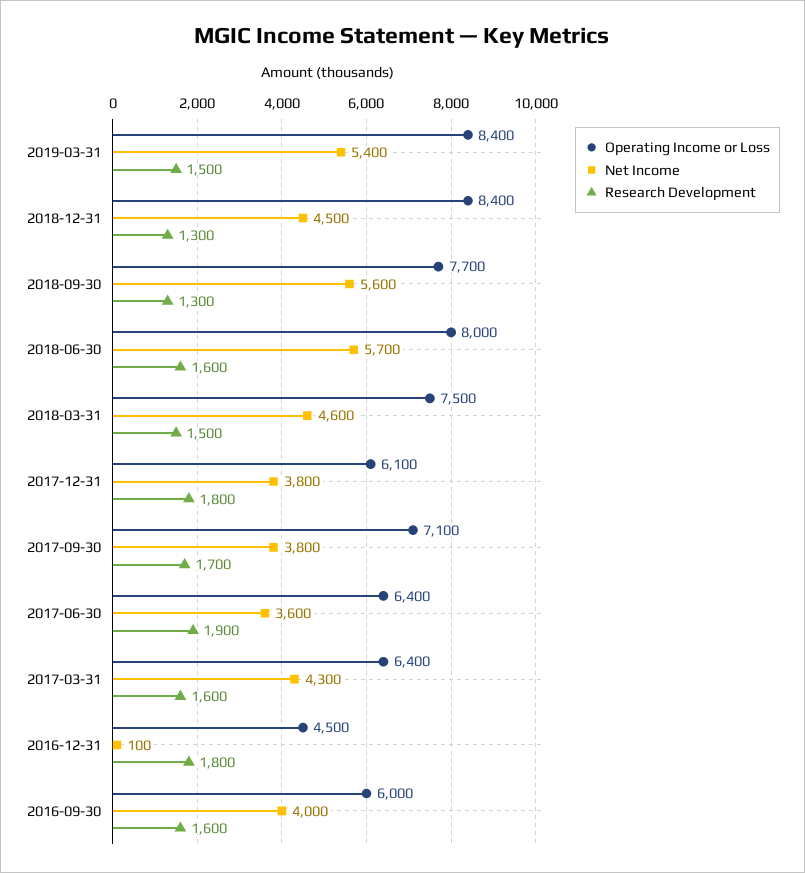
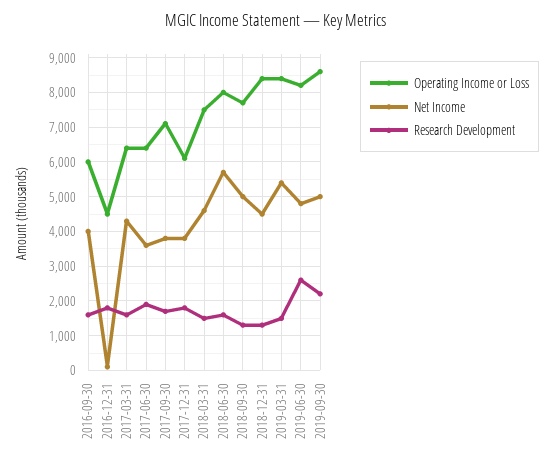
Net Income, 2018-09-30: 5600 -> 5000
Operating Income or Loss, 2019-06-30: none -> 8200
Net Income, 2019-06-30: none -> 4800
Research Development, 2019-06-30: none -> 2600
Operating Income or Loss, 2019-09-30: none -> 8600
Net Income, 2019-09-30: none -> 5000
Research Development, 2019-09-30: none -> 2200

